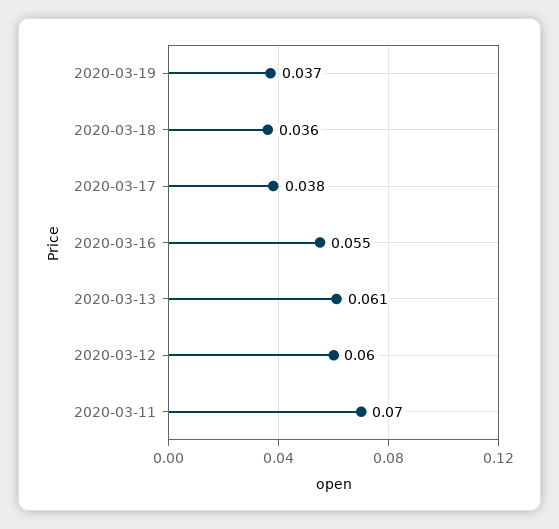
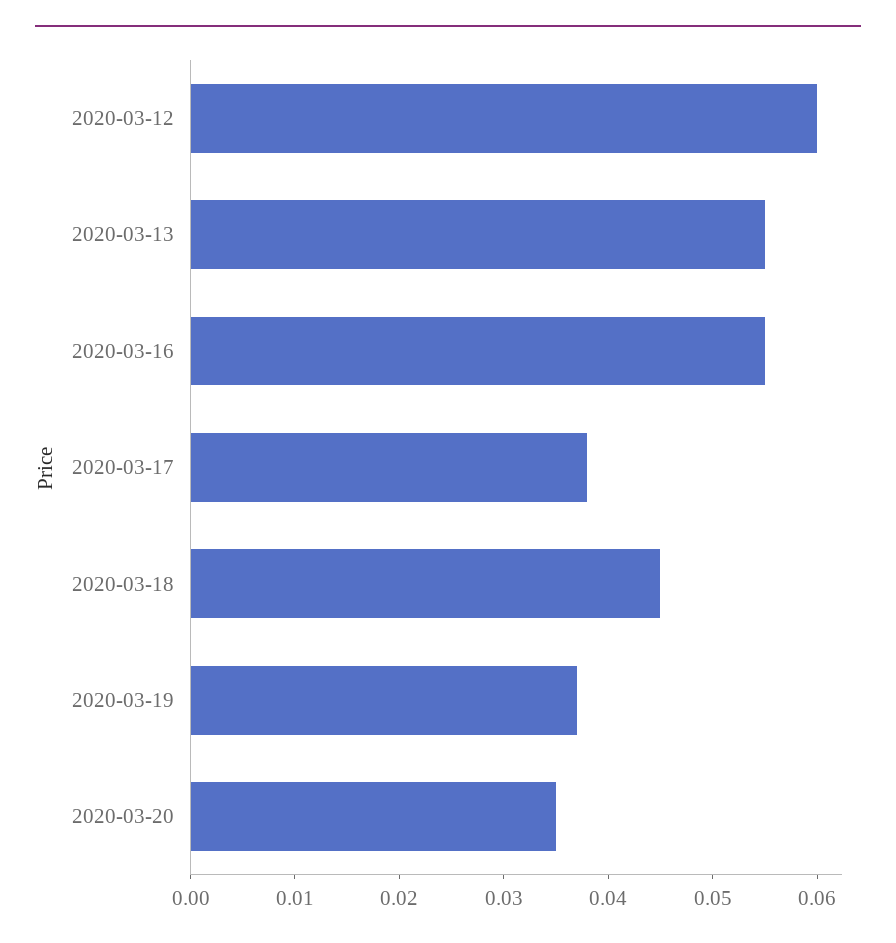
2020-03-18: 0.036 -> 0.045
2020-03-13: 0.061 -> 0.055
2020-03-11: 0.07 -> none
2020-03-20: none -> 0.035

